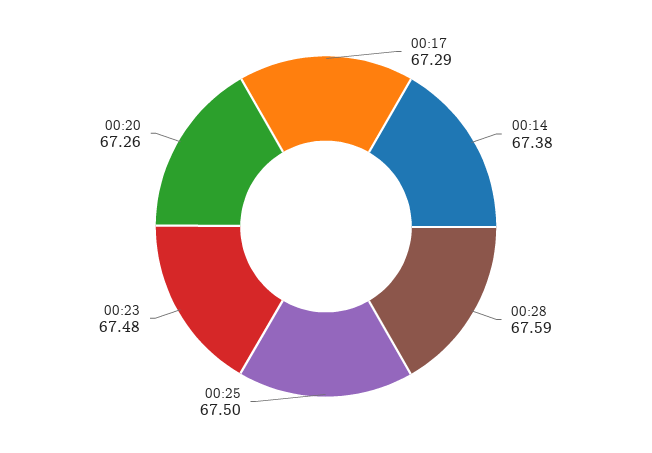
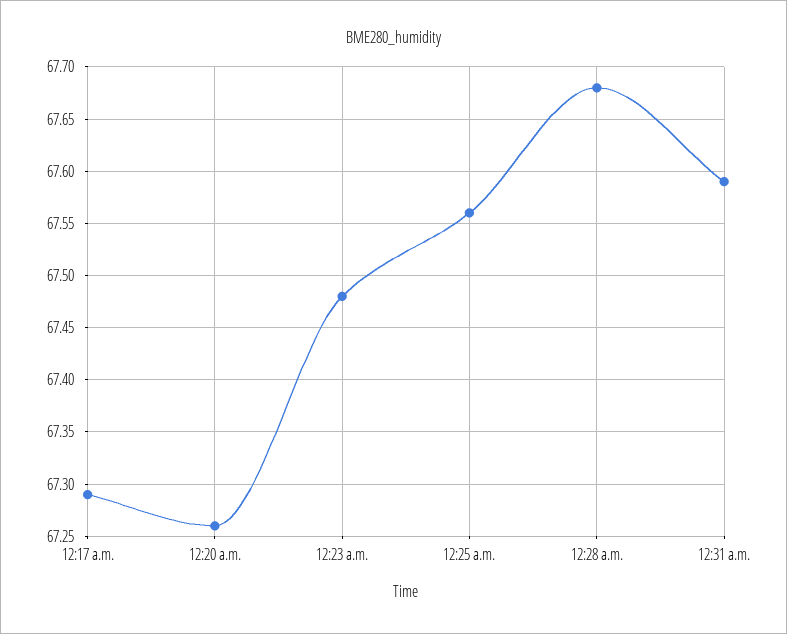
00:14: 67.38 -> none
00:28: 67.59 -> 67.68
00:25: 67.5 -> 67.56
12:31 a.m.: none -> 67.59

